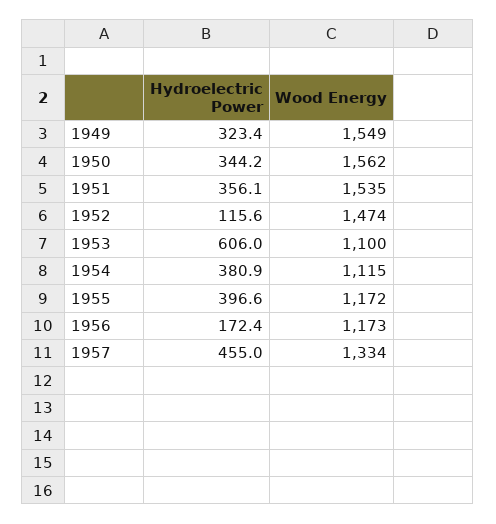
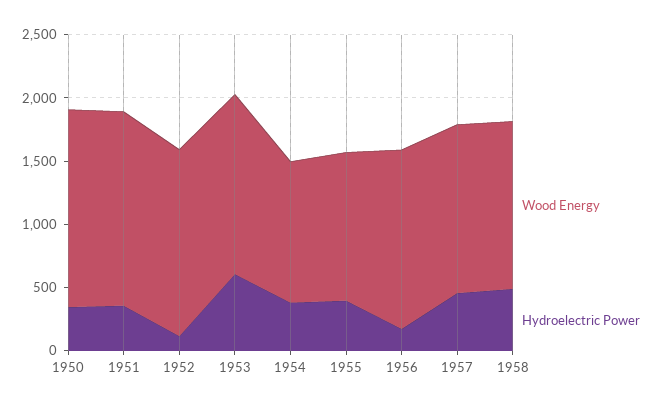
Hydroelectric Power, 1949: 323.4 -> none
Wood Energy, 1949: 1549 -> none
Wood Energy, 1953: 1100 -> 1400
Wood Energy, 1956: 1173 -> 1400
Wood Energy, 1958: none -> 1300
Hydroelectric Power, 1958: none -> 500

